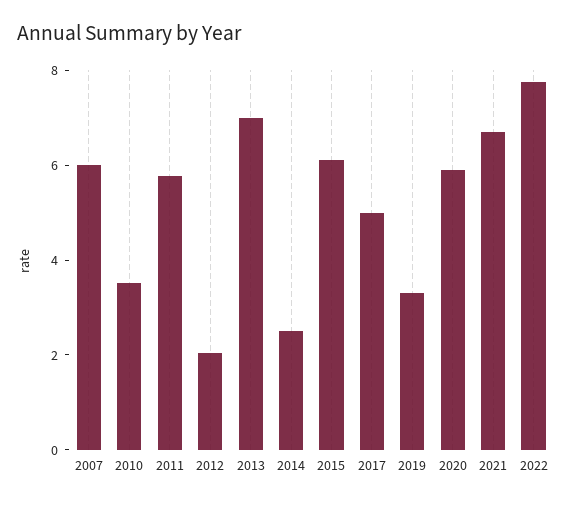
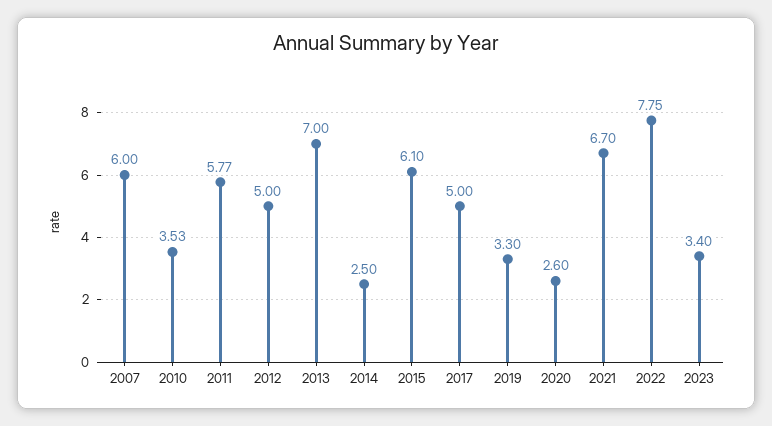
2012: 2 -> 5
2020: 6 -> 2.6
2023: none -> 3.4

